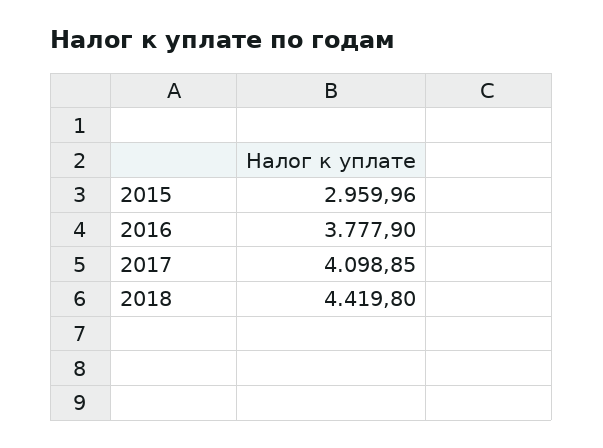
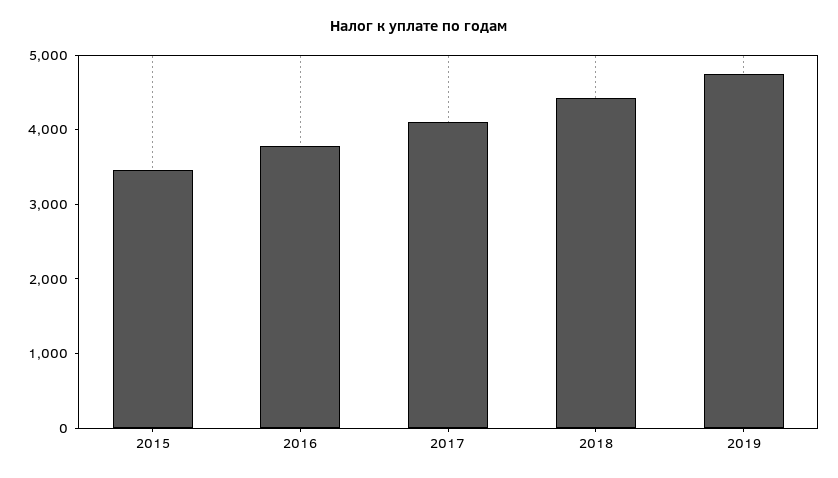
2015: 2959.96 -> 3400
2019: none -> 4800

